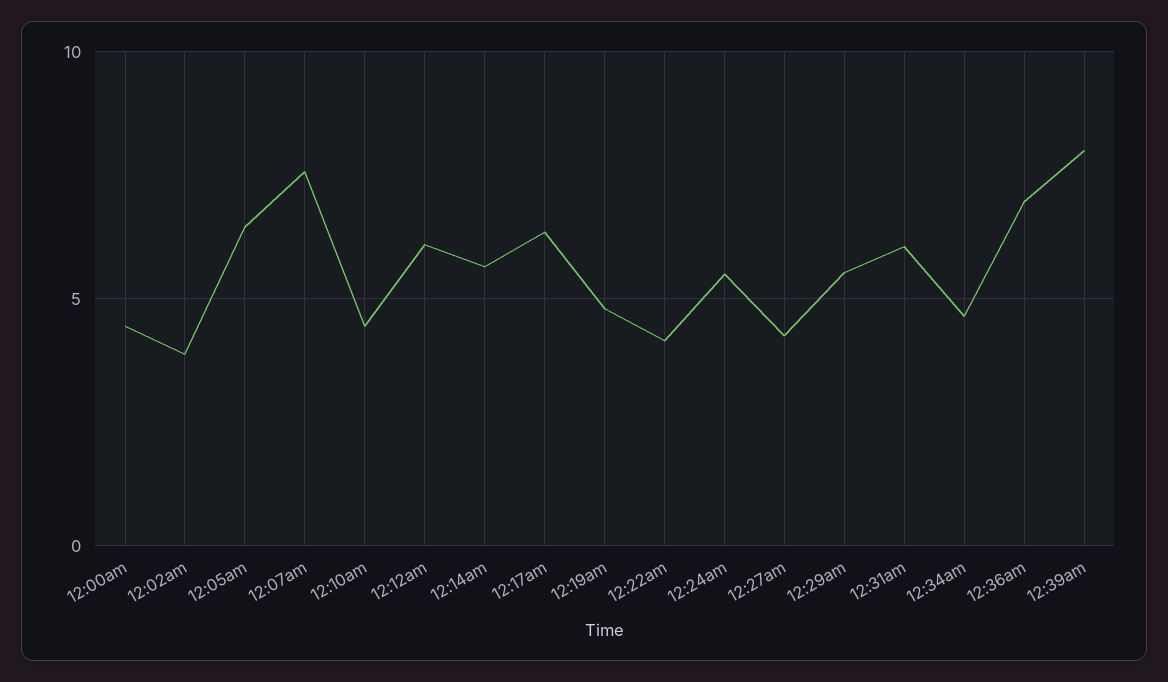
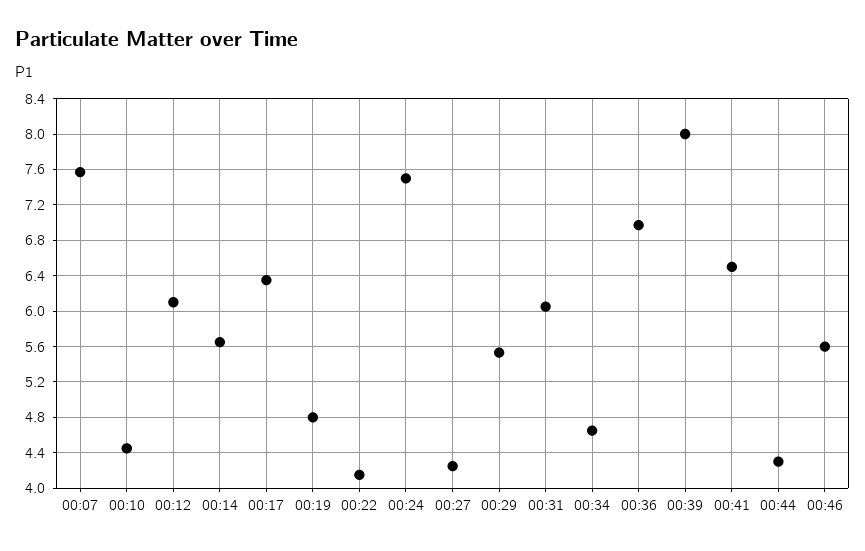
12:00am: 4.5 -> none
12:02am: 4 -> none
12:05am: 6.5 -> none
12:24am: 5.5 -> 7.5
00:41: none -> 6.5
00:44: none -> 4.3
00:46: none -> 5.6

